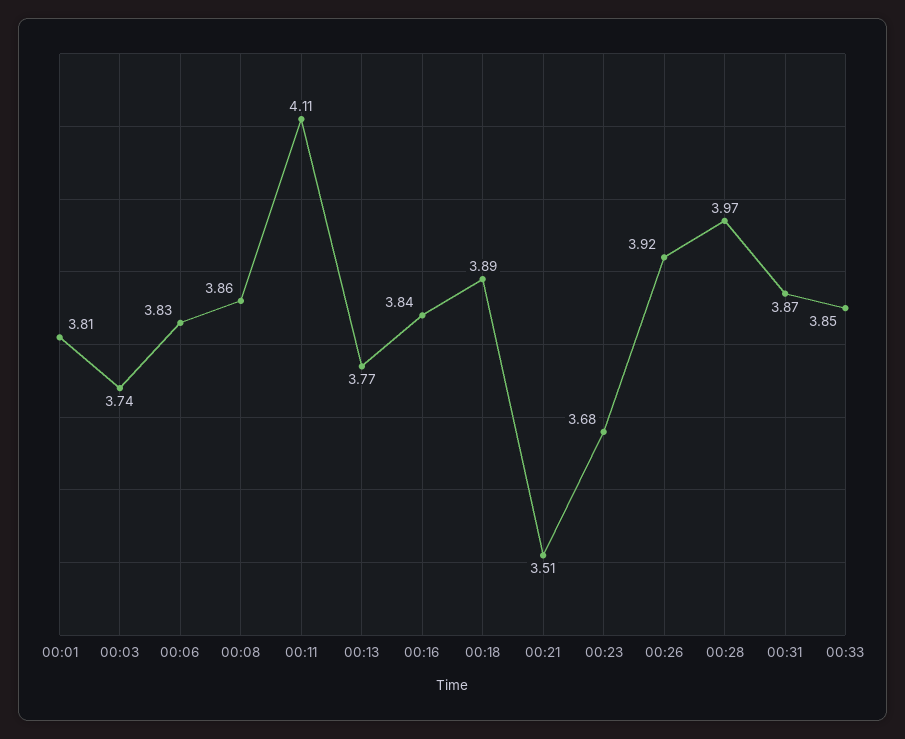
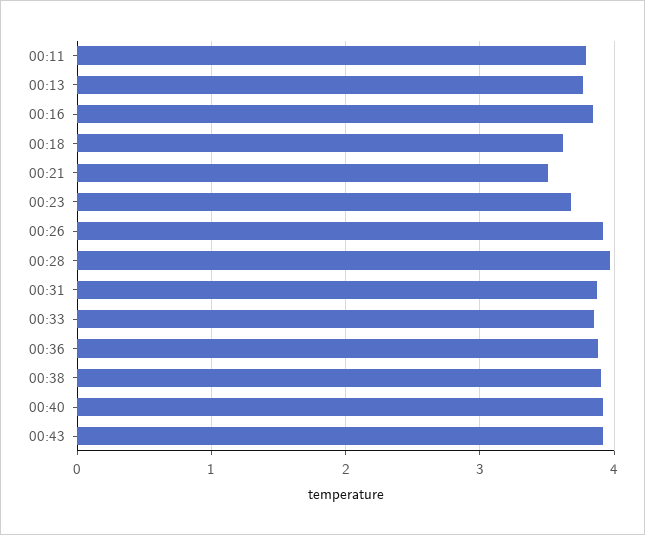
00:01: 3.81 -> none
00:03: 3.74 -> none
00:06: 3.83 -> none
00:08: 3.86 -> none
00:11: 4.11 -> 3.8
00:18: 3.89 -> 3.6
00:36: none -> 3.9
00:38: none -> 3.9
00:40: none -> 3.9
00:43: none -> 3.9

